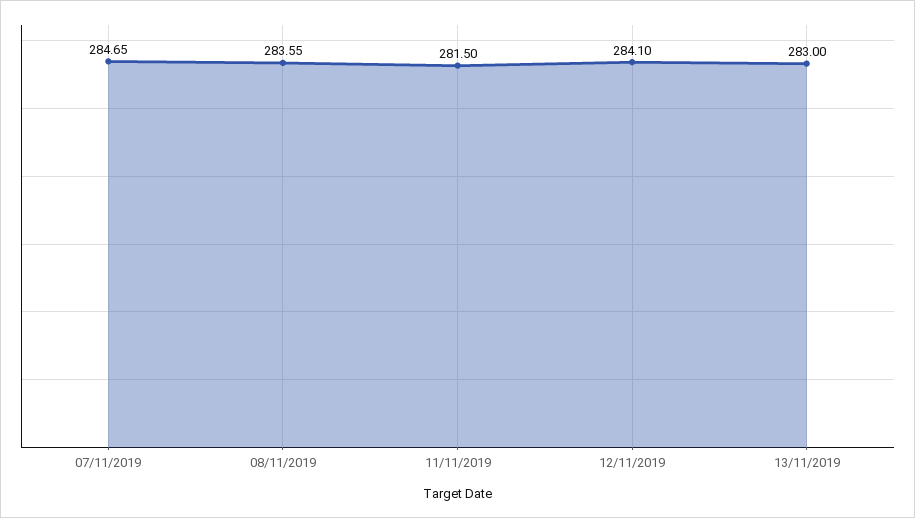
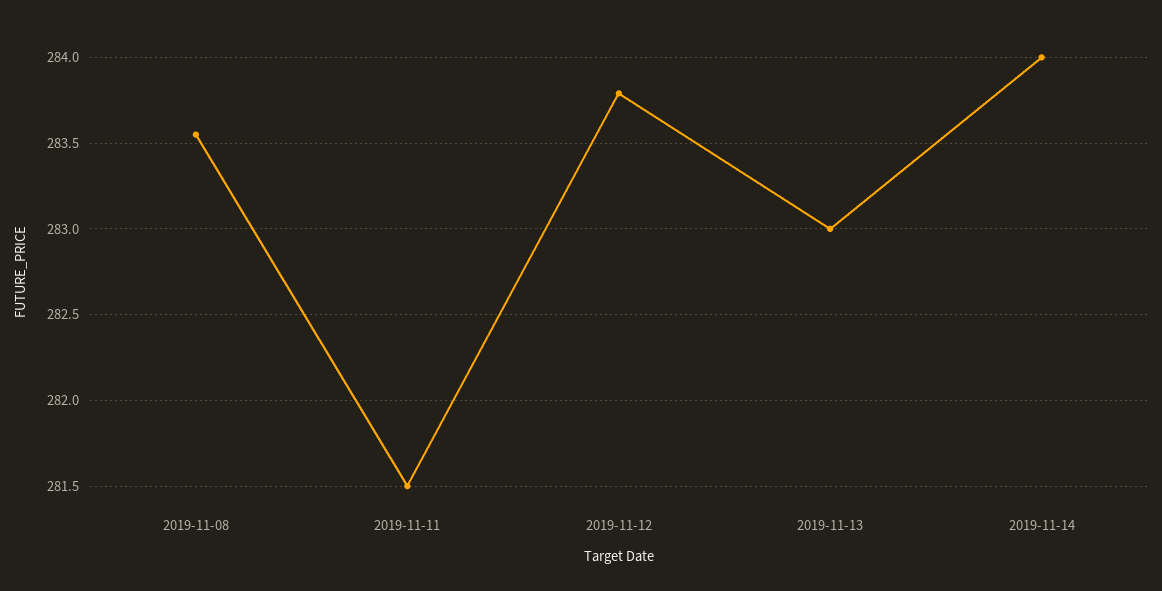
07/11/2019: 284.65 -> none
12/11/2019: 284.1 -> 283.8
2019-11-14: none -> 284

